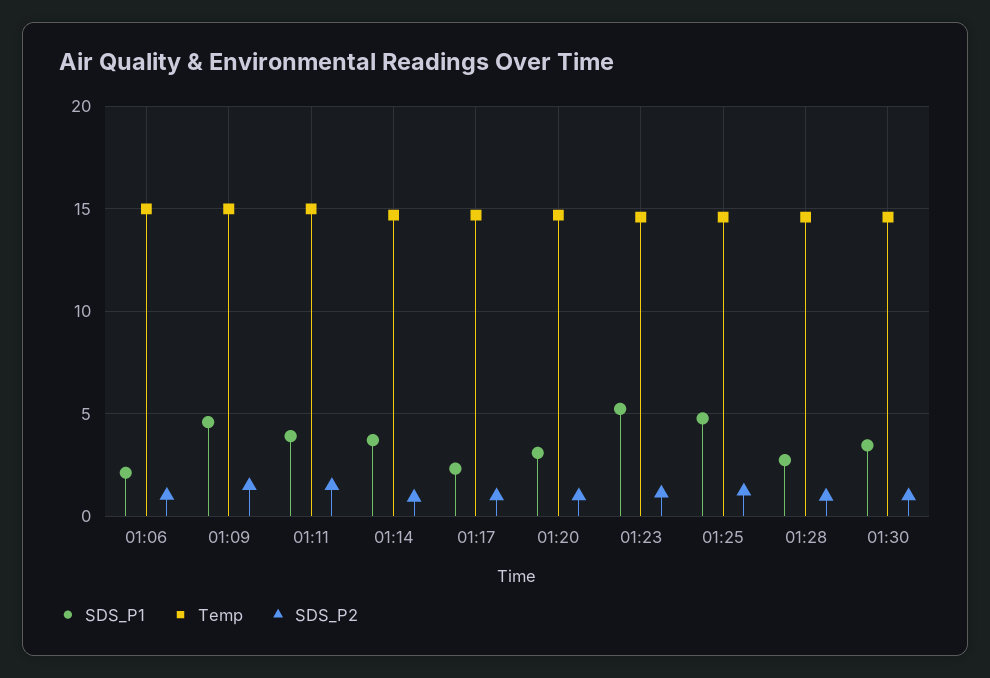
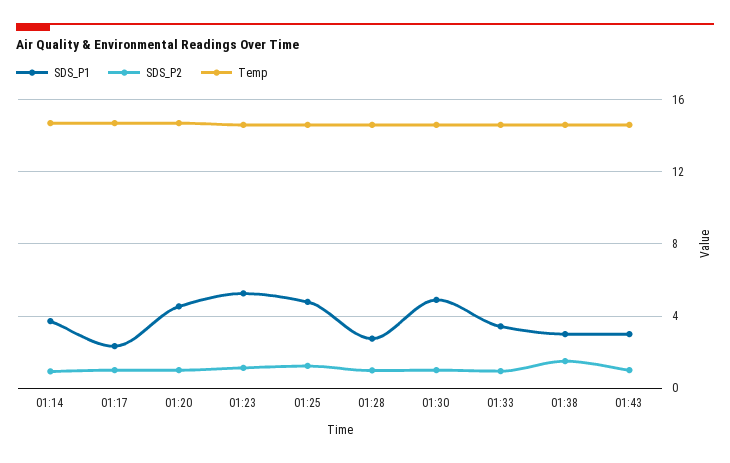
SDS_P1, 01:06: 2 -> none
Temp, 01:06: 15 -> none
SDS_P2, 01:06: 1 -> none
SDS_P1, 01:09: 4.5 -> none
Temp, 01:09: 15 -> none
SDS_P2, 01:09: 1.5 -> none
SDS_P1, 01:11: 4 -> none
Temp, 01:11: 15 -> none
SDS_P2, 01:11: 1.5 -> none
SDS_P1, 01:20: 3 -> 4.5
SDS_P1, 01:30: 3.5 -> 5
SDS_P1, 01:33: none -> 3.5
SDS_P2, 01:33: none -> 1
Temp, 01:33: none -> 14.5
SDS_P1, 01:38: none -> 3
SDS_P2, 01:38: none -> 1.5
Temp, 01:38: none -> 14.5
SDS_P1, 01:43: none -> 3
SDS_P2, 01:43: none -> 1
Temp, 01:43: none -> 14.5

